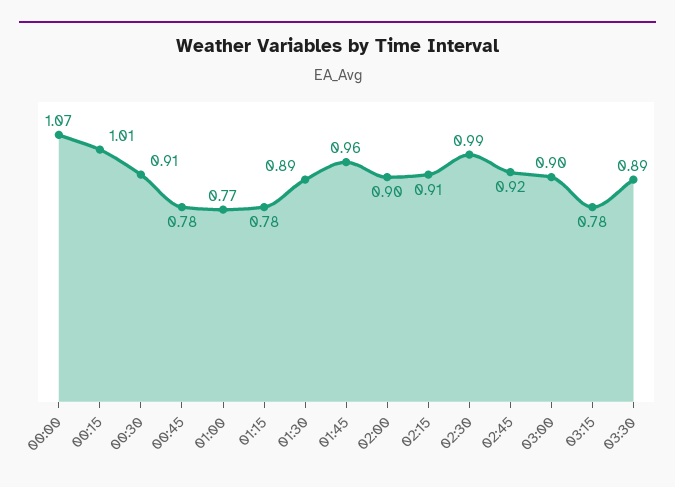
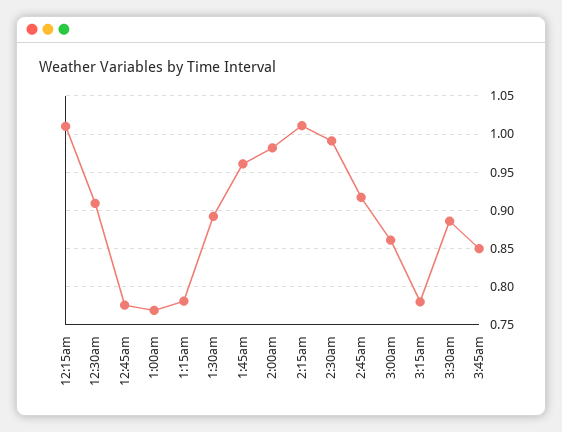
00:00: 1.07 -> none
02:00: 0.9 -> 0.98
02:15: 0.91 -> 1.01
03:00: 0.9 -> 0.86
3:45am: none -> 0.85

